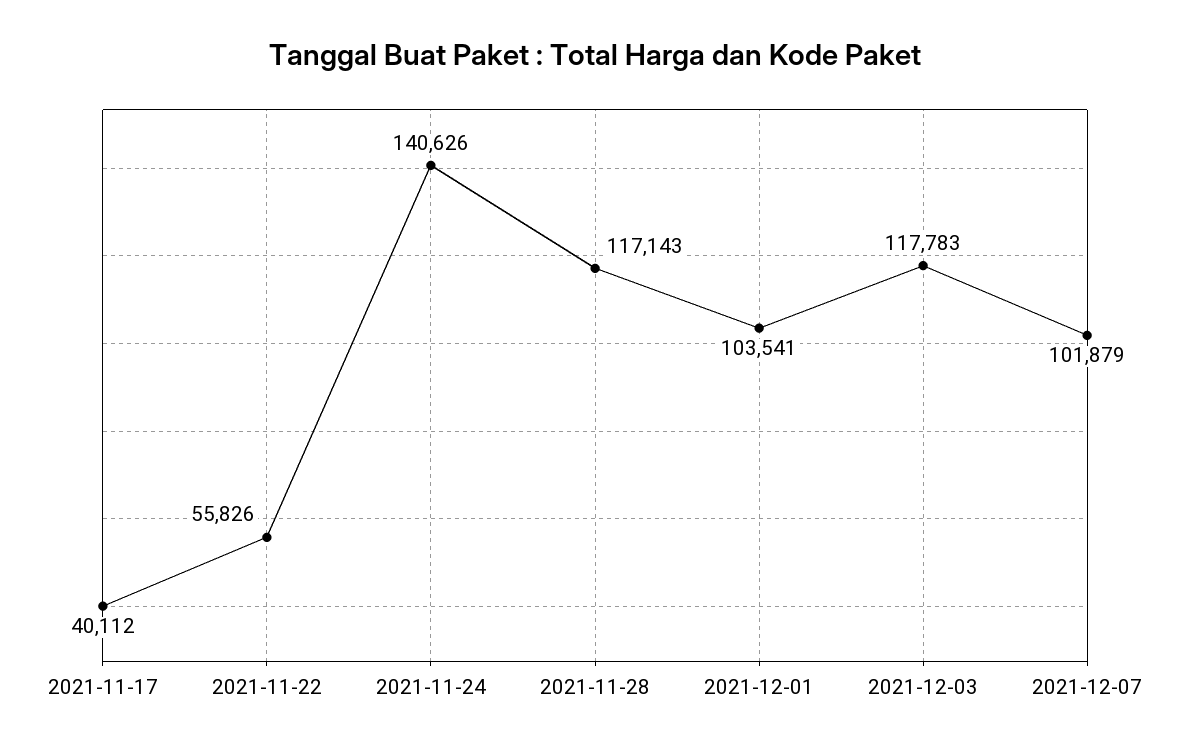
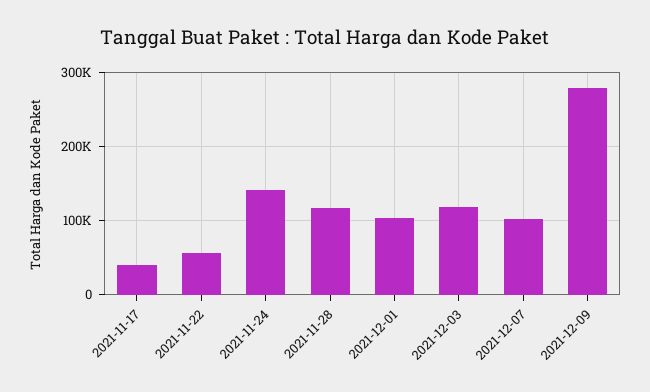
2021-12-09: none -> 280000

